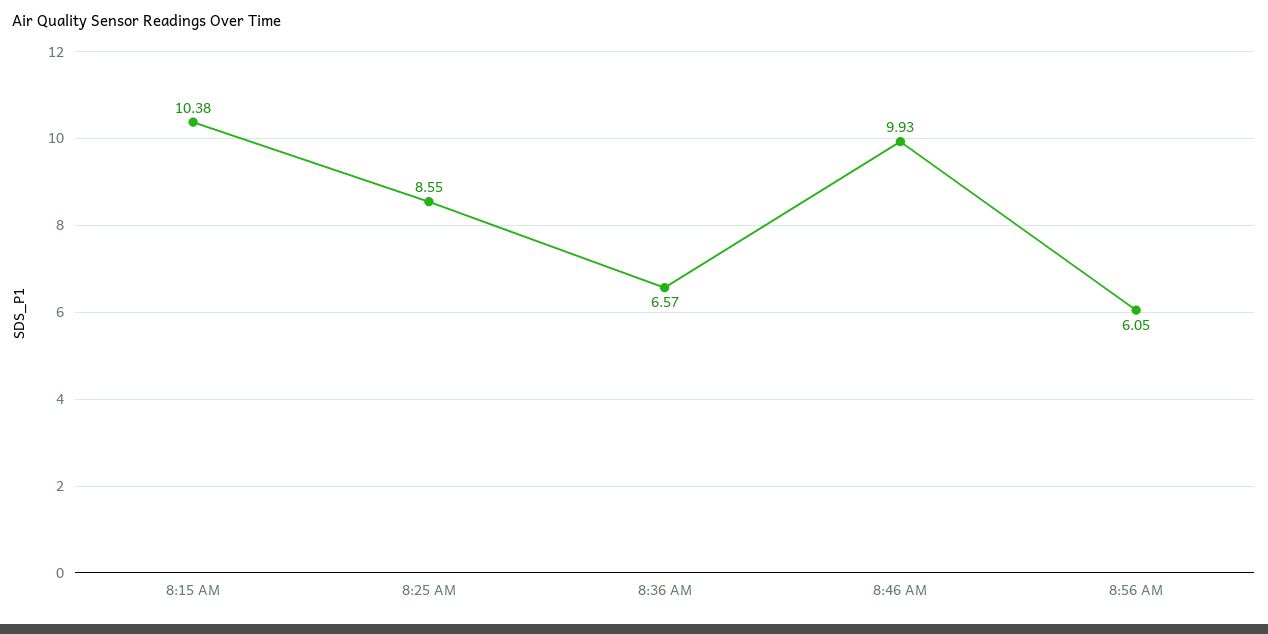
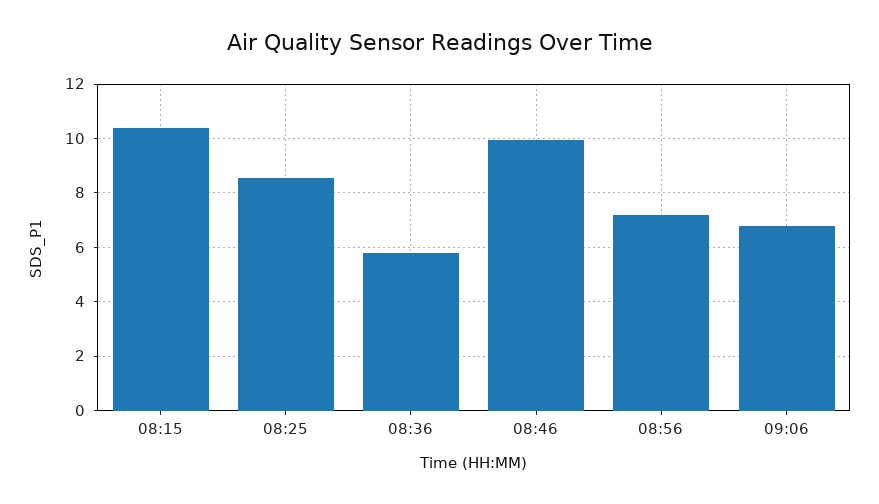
8:36 AM: 6.57 -> 5.75
8:56 AM: 6.05 -> 7.25
09:06: none -> 6.75

